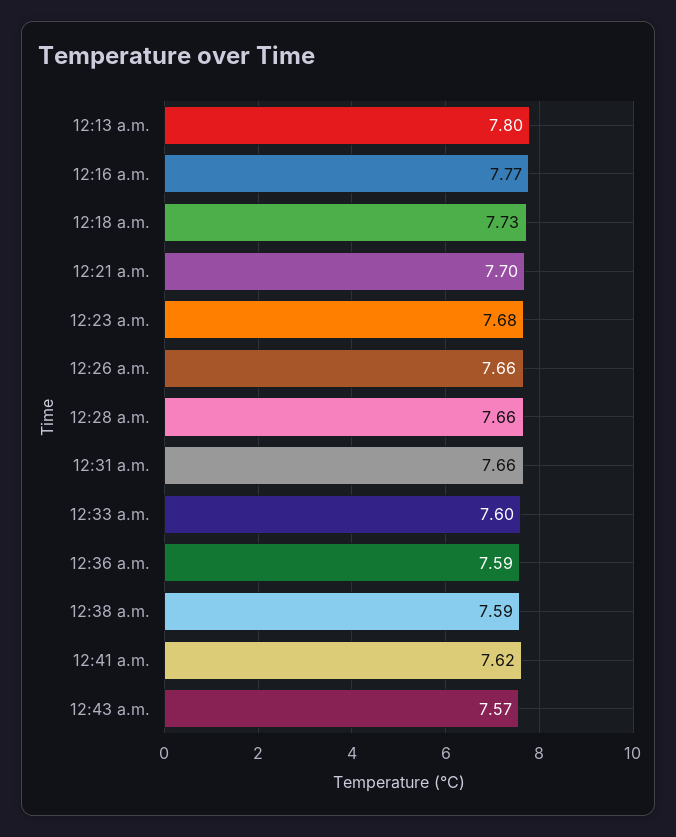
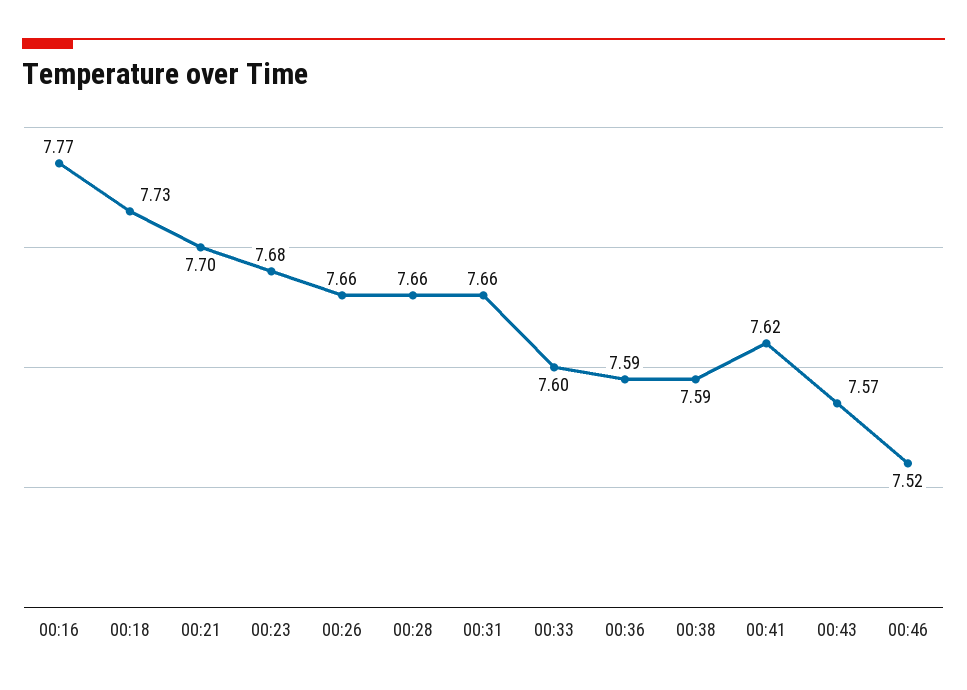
12:13 a.m.: 7.8 -> none
00:46: none -> 7.52

